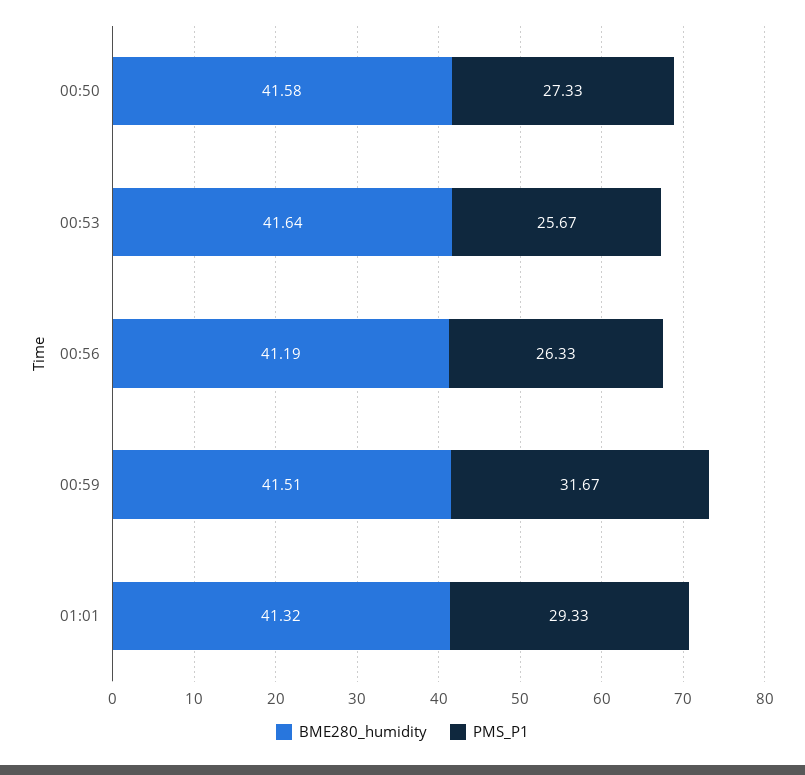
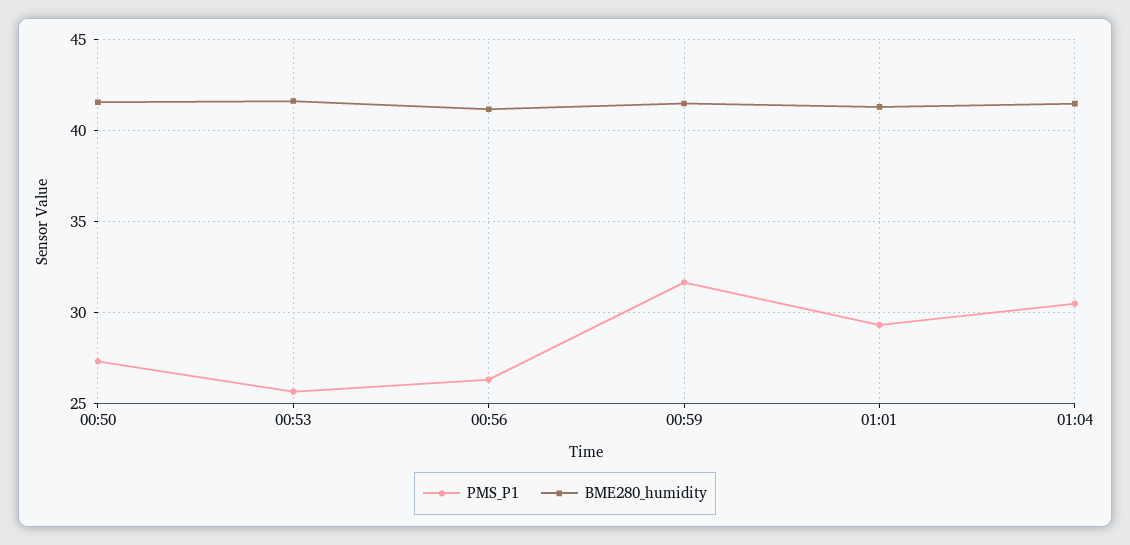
PMS_P1, 01:04: none -> 30.5
BME280_humidity, 01:04: none -> 41.5

